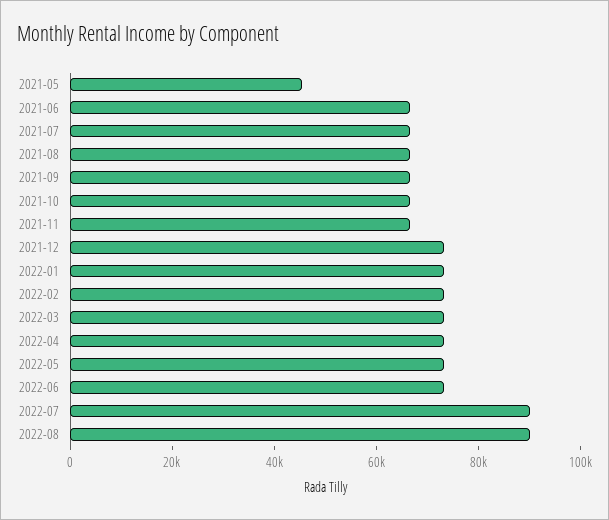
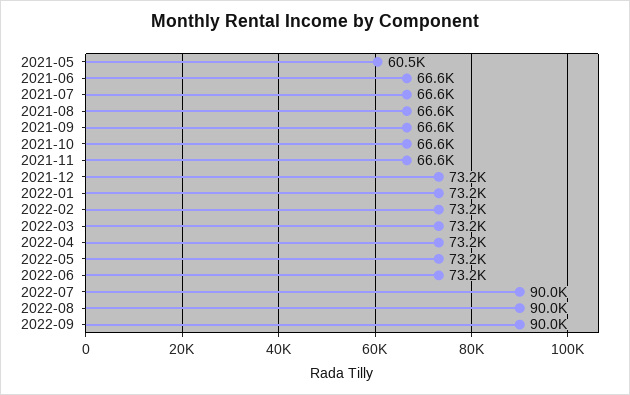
2021-05: 45000 -> 60500
2022-09: none -> 90000

